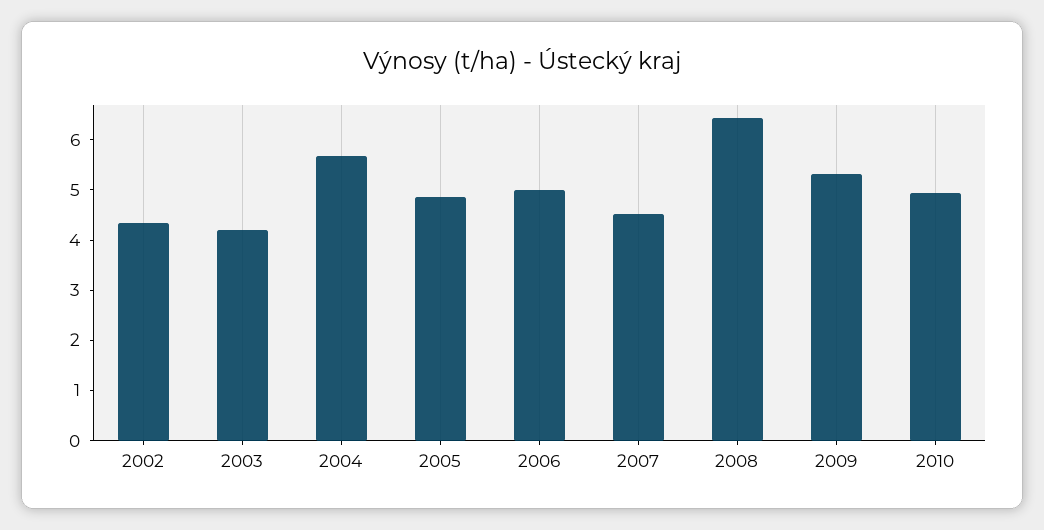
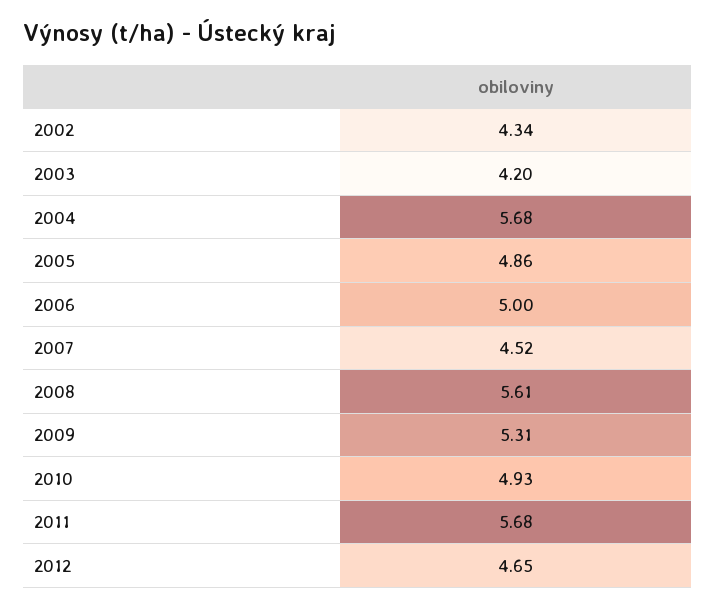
2008: 6.4 -> 5.61
2011: none -> 5.68
2012: none -> 4.65

